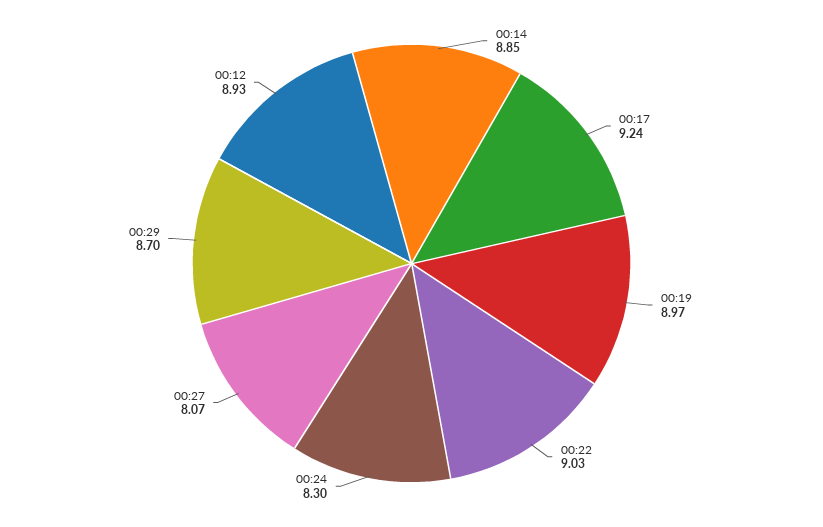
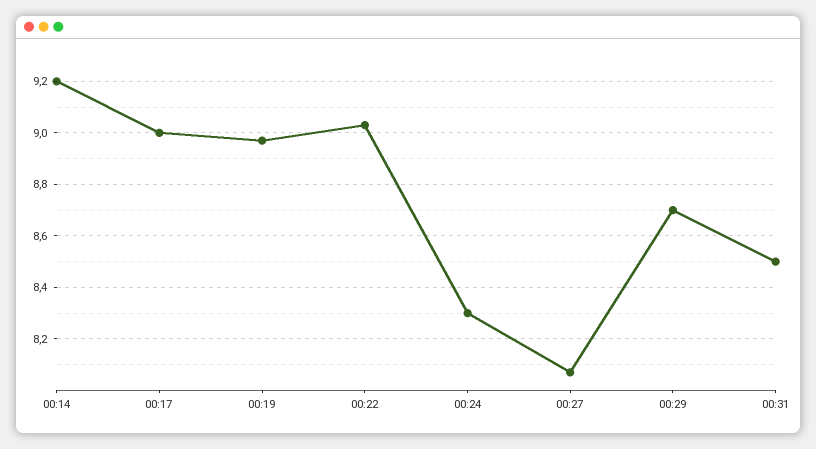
00:14: 8.85 -> 9.2
00:17: 9.24 -> 9
00:12: 8.93 -> none
00:31: none -> 8.5

